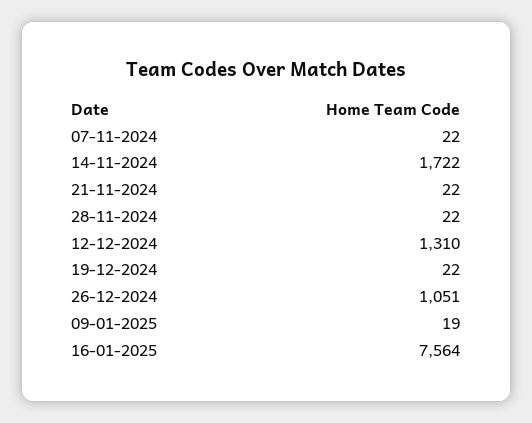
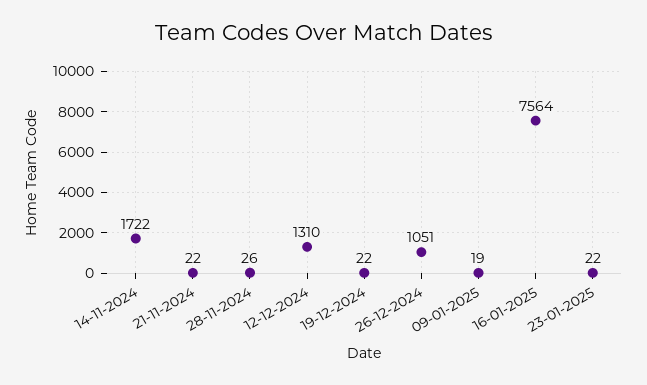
07-11-2024: 22 -> none
28-11-2024: 22 -> 26
23-01-2025: none -> 22

